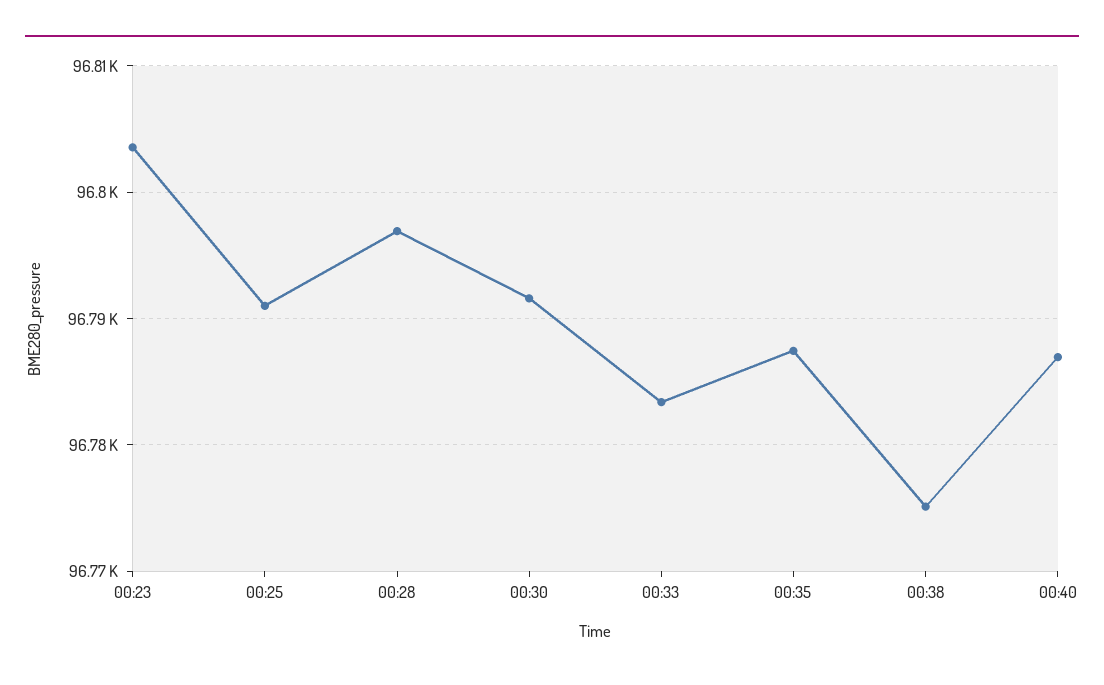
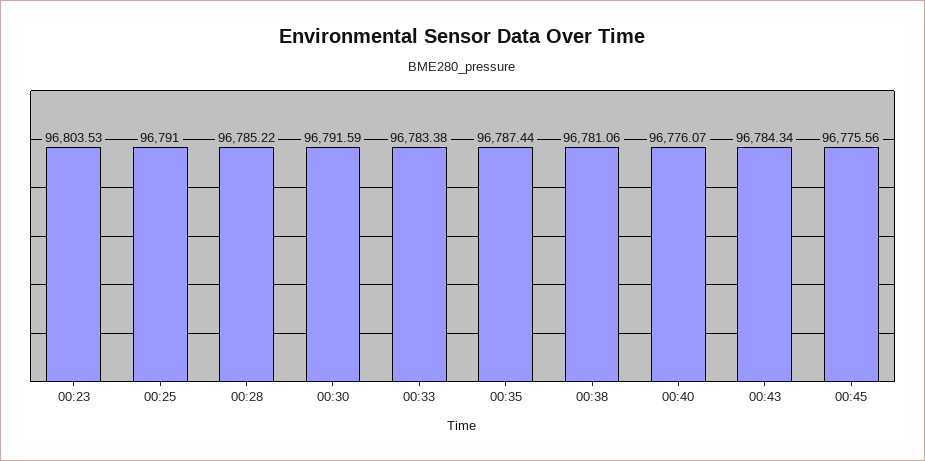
00:28: 96797 -> 96785.22
00:38: 96775 -> 96781.06
00:40: 96787 -> 96776.07
00:43: none -> 96784.34
00:45: none -> 96775.56

